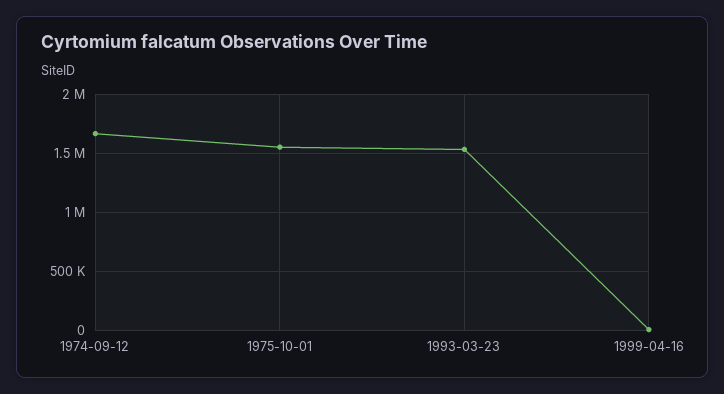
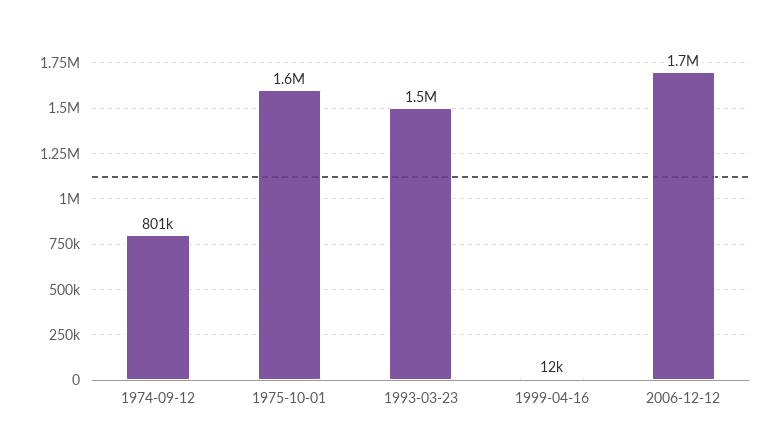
1974-09-12: 1700000 -> 801000
2006-12-12: none -> 1700000

